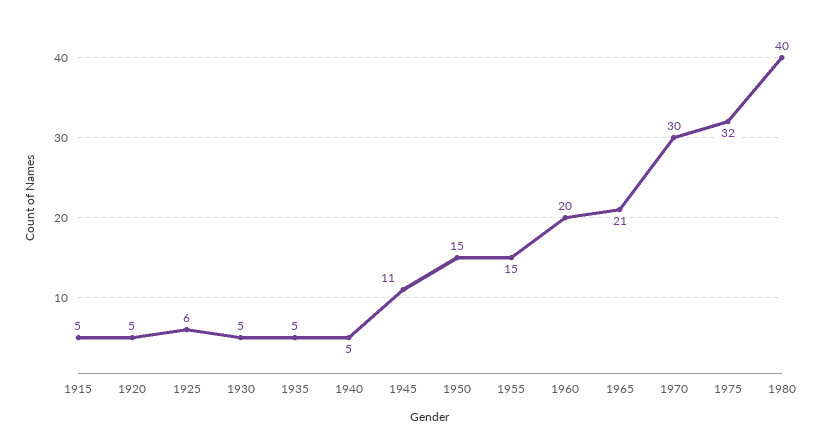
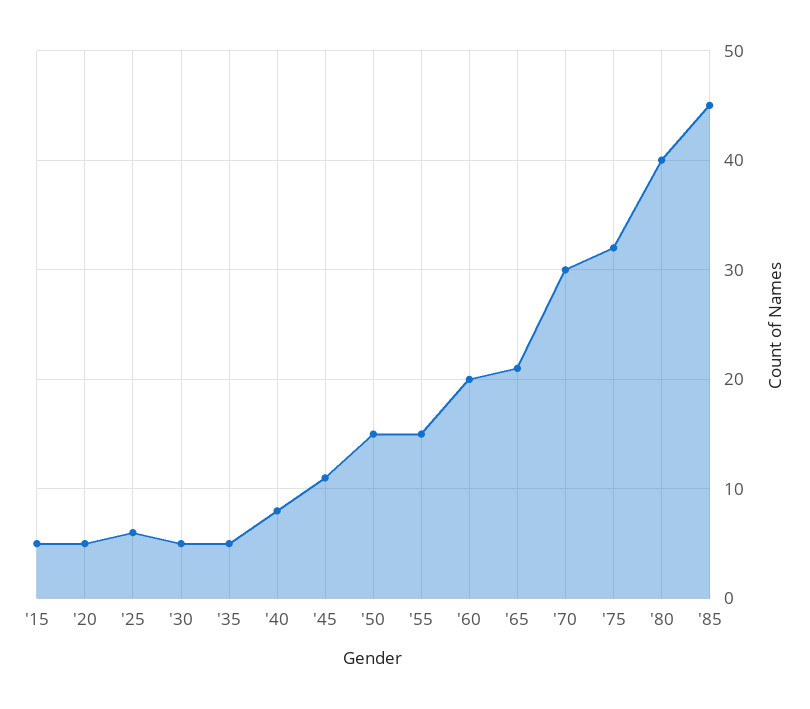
1940: 5 -> 8
'85: none -> 45

